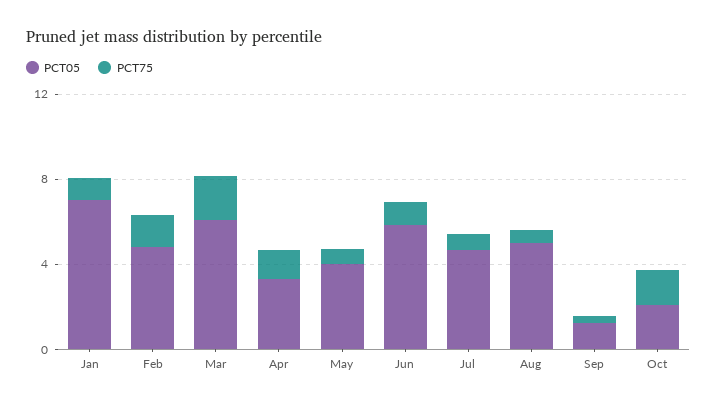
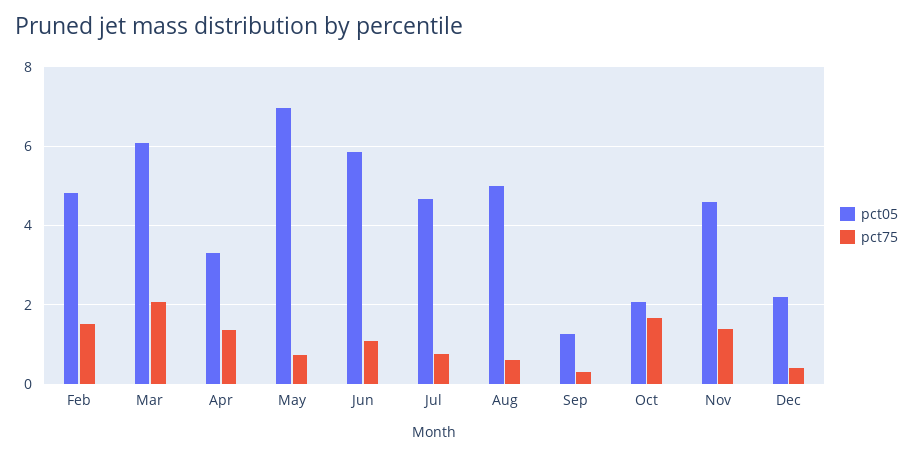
PCT05, Jan: 7 -> none
PCT75, Jan: 1 -> none
PCT05, May: 4 -> 7
PCT05, Nov: none -> 4.6
PCT75, Nov: none -> 1.4
PCT05, Dec: none -> 2.2
PCT75, Dec: none -> 0.4

